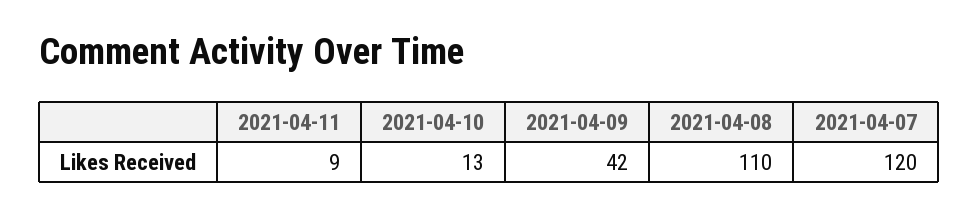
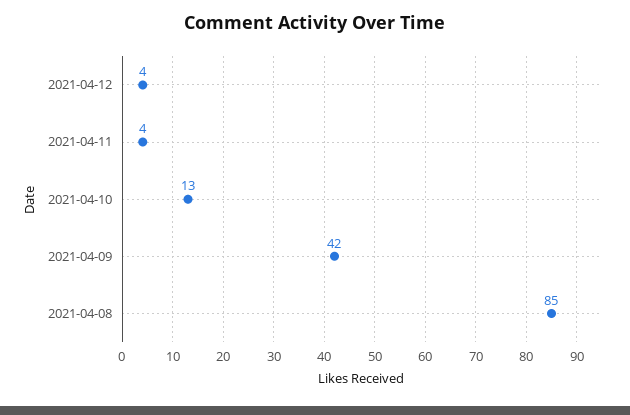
2021-04-11: 9 -> 4
2021-04-08: 110 -> 85
2021-04-07: 120 -> none
2021-04-12: none -> 4

